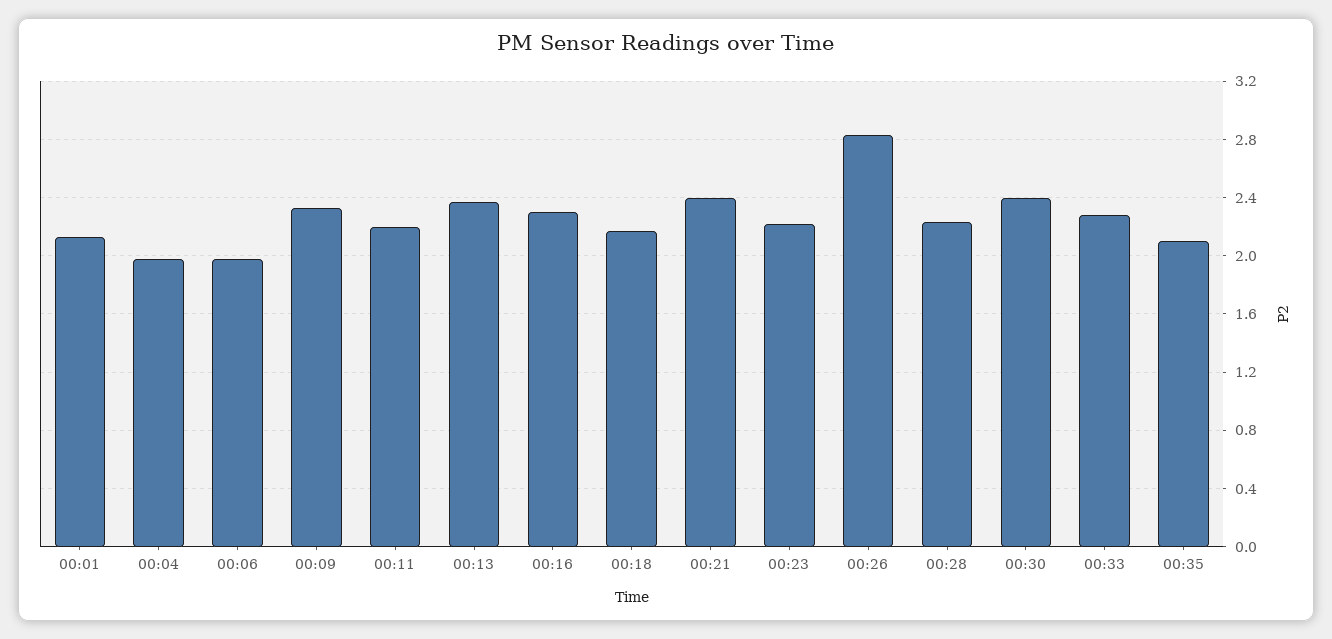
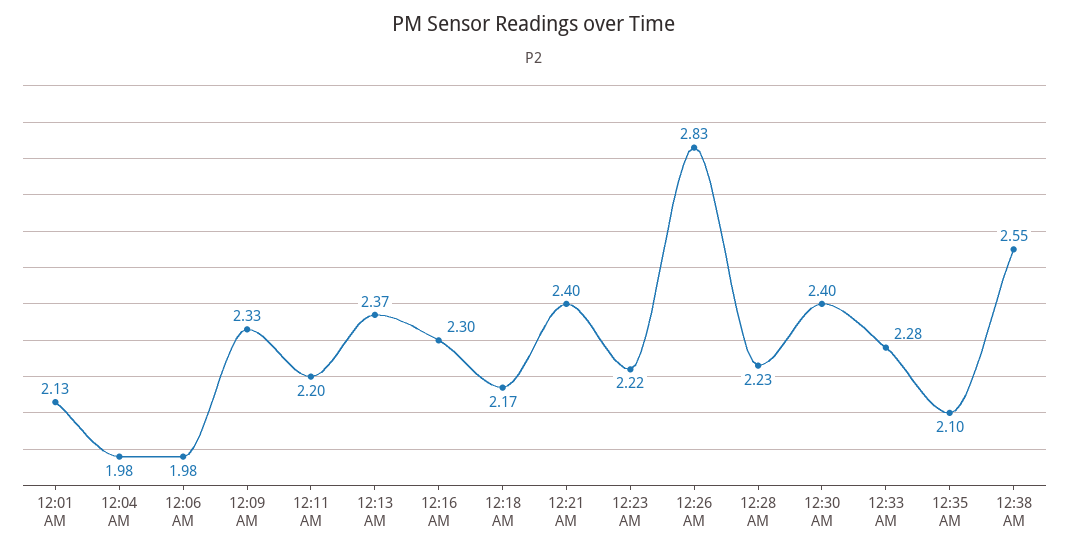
12:38 AM: none -> 2.55

